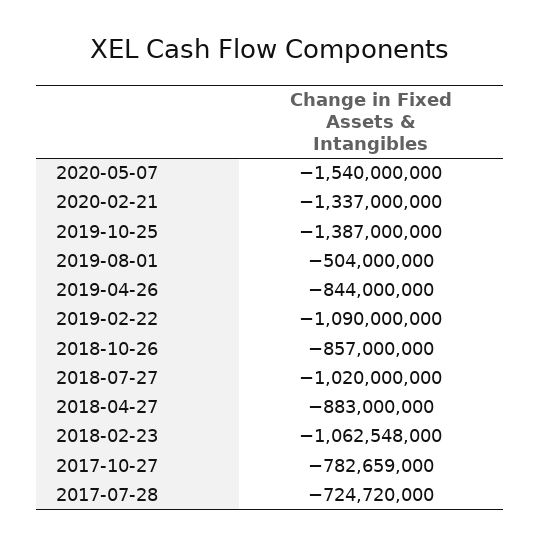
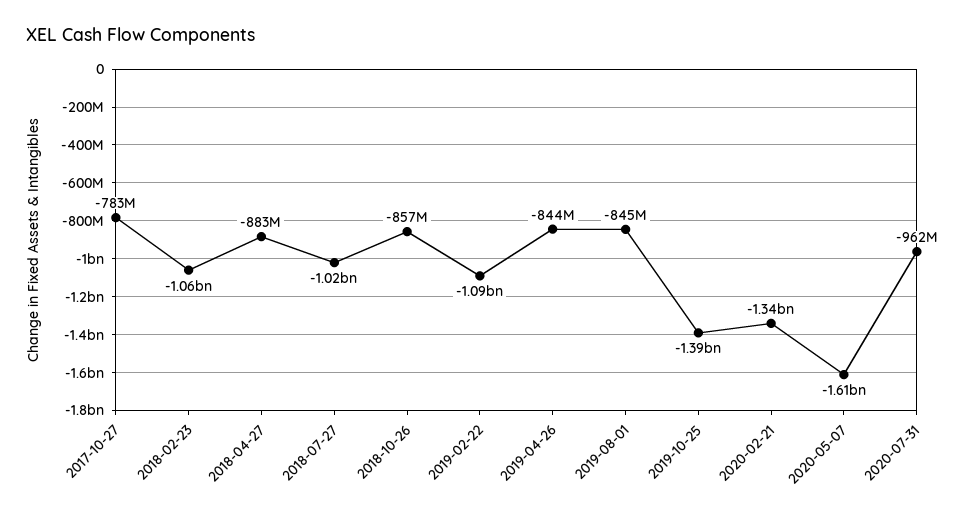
2020-05-07: -1540000000 -> -1610000000
2019-08-01: -504000000 -> -845000000
2017-07-28: -724720000 -> none
2020-07-31: none -> -962000000

